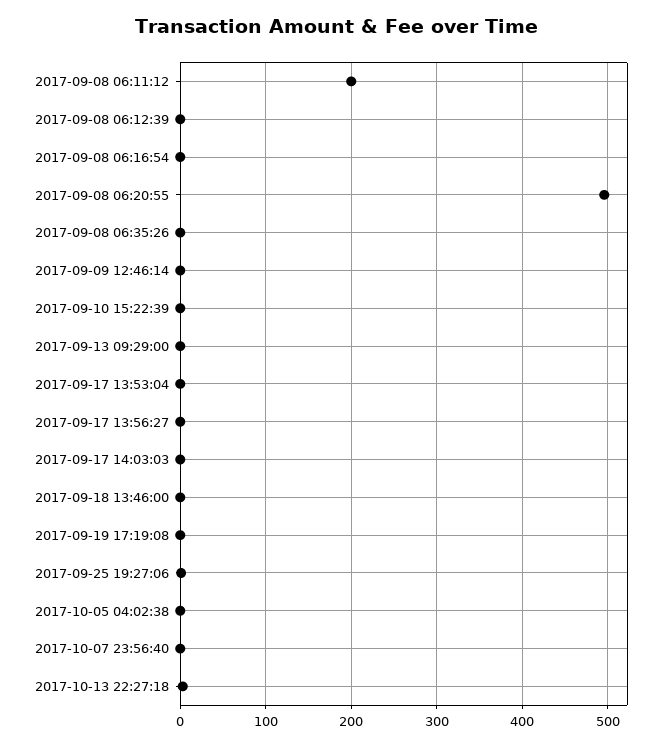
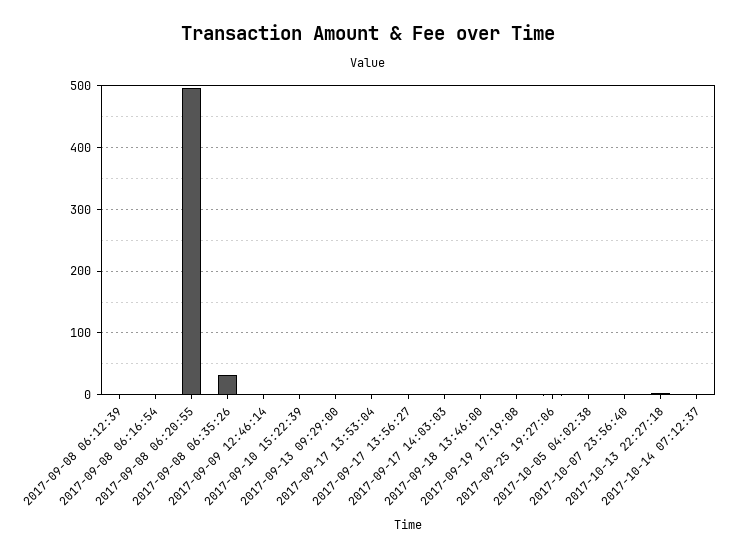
2017-09-08 06:11:12: 200 -> none
2017-09-08 06:35:26: 0 -> 30
2017-10-14 07:12:37: none -> 0

